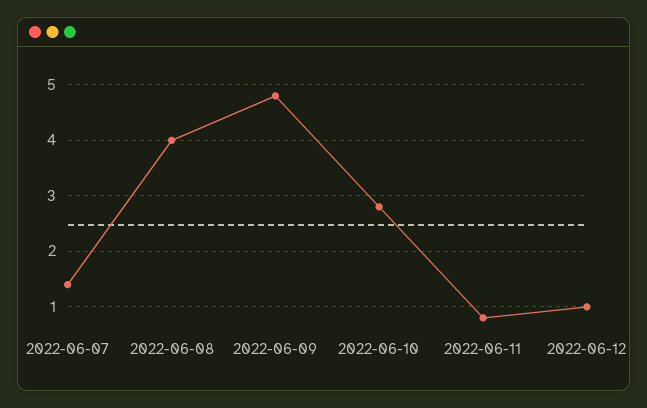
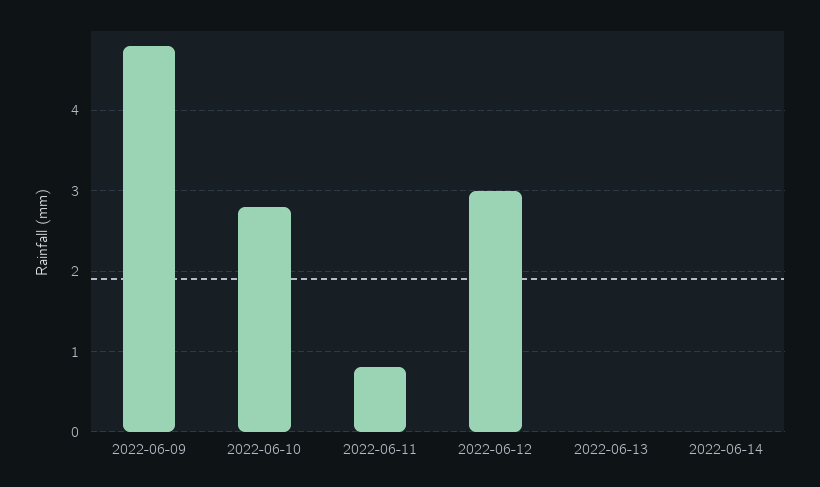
2022-06-07: 1.5 -> none
2022-06-08: 4 -> none
2022-06-12: 1 -> 3
2022-06-13: none -> 0
2022-06-14: none -> 0

